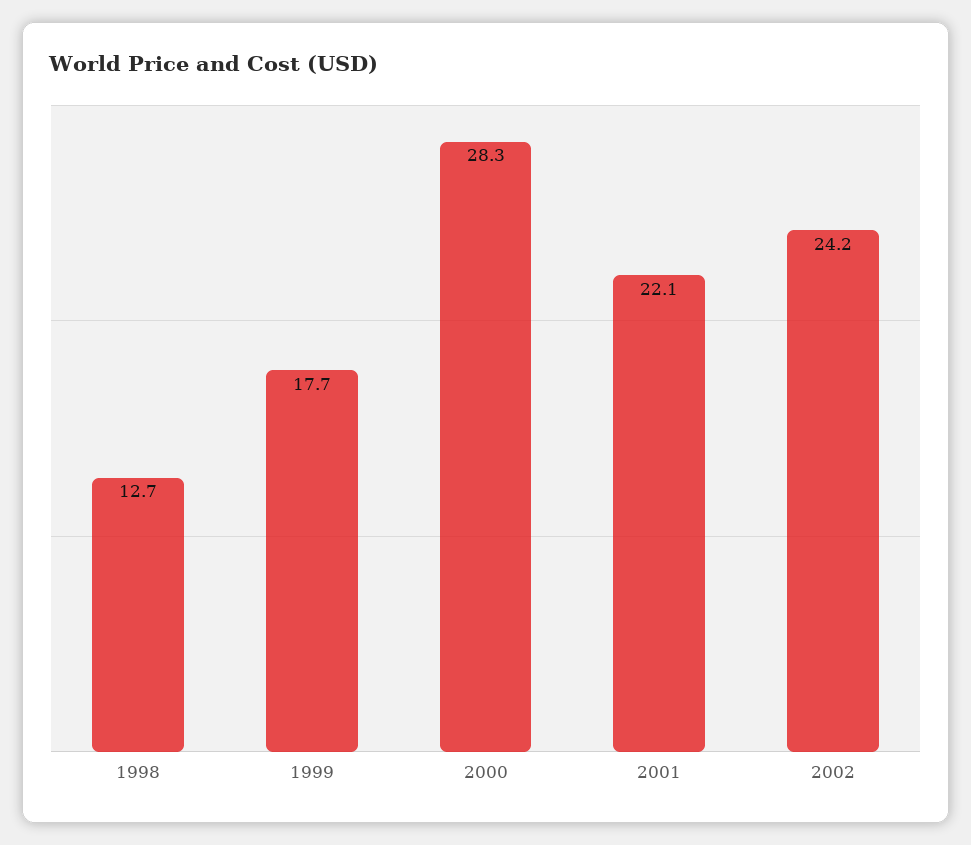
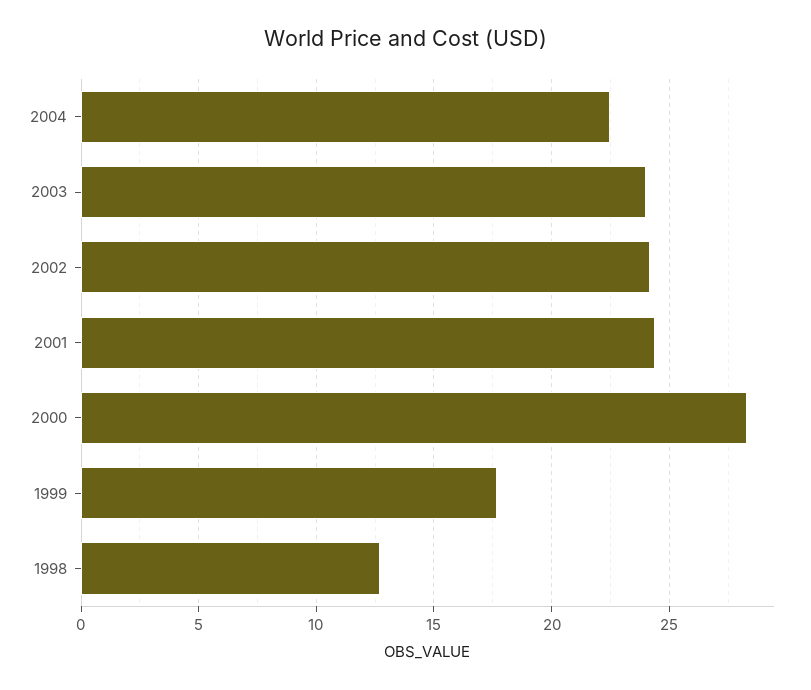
2001: 22.1 -> 24.5
2004: none -> 22.5
2003: none -> 24

